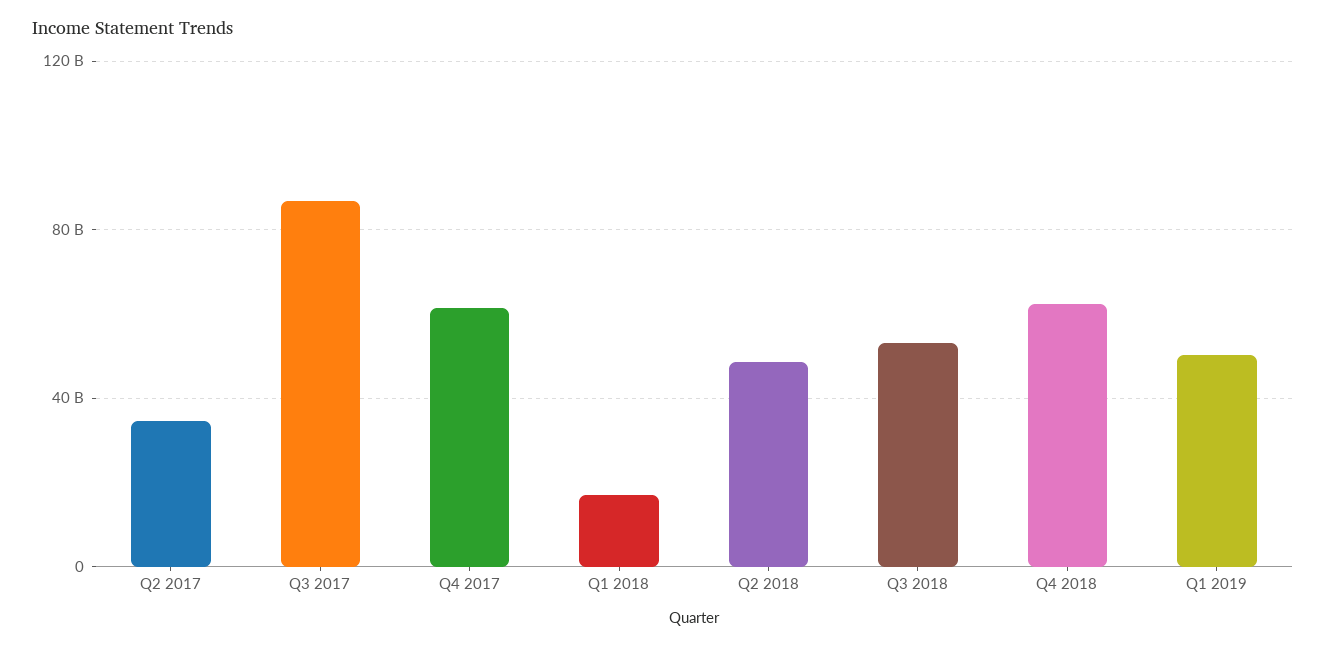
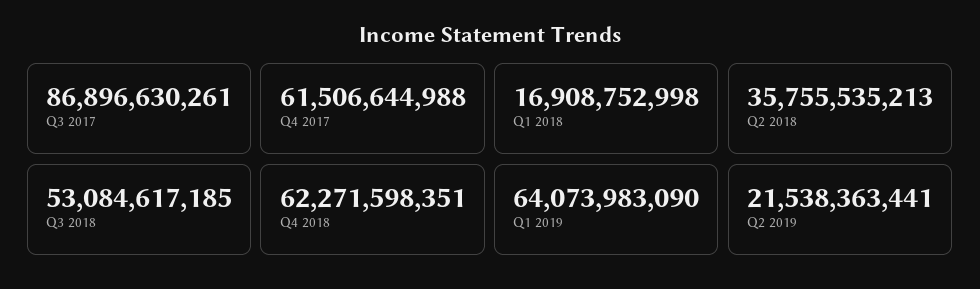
Q2 2017: 35000000000 -> none
Q2 2018: 50000000000 -> 35755535213
Q1 2019: 50000000000 -> 64073983090
Q2 2019: none -> 21538363441

